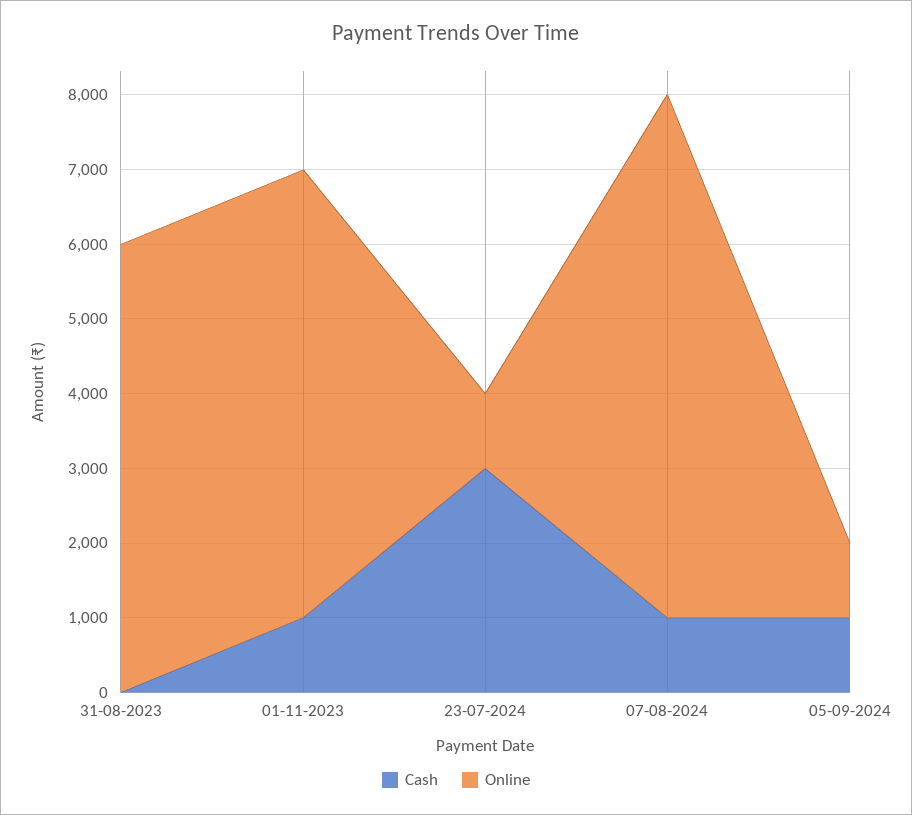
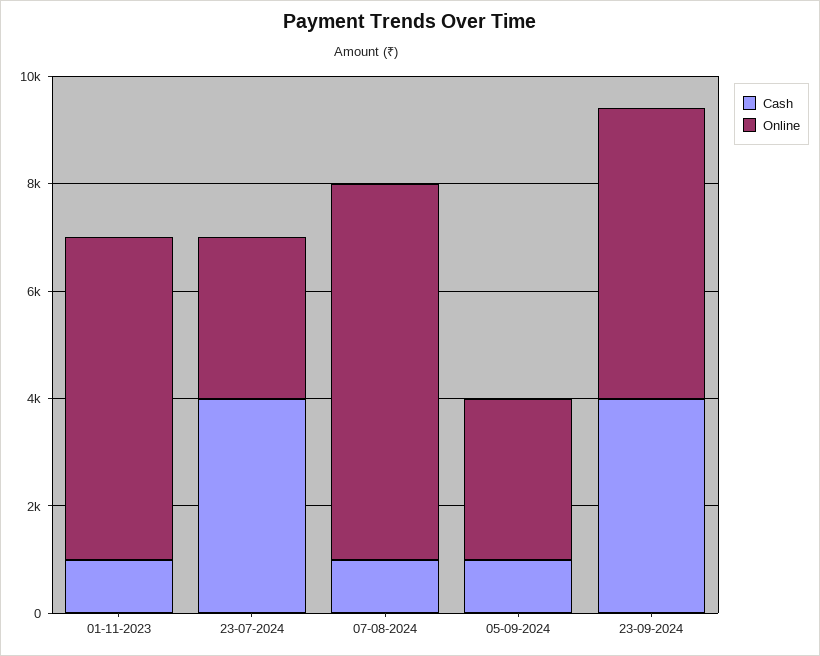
Cash, 31-08-2023: 0 -> none
Online, 31-08-2023: 6000 -> none
Cash, 23-07-2024: 3000 -> 4000
Online, 23-07-2024: 1000 -> 3000
Online, 05-09-2024: 1000 -> 3000
Cash, 23-09-2024: none -> 4000
Online, 23-09-2024: none -> 5500

